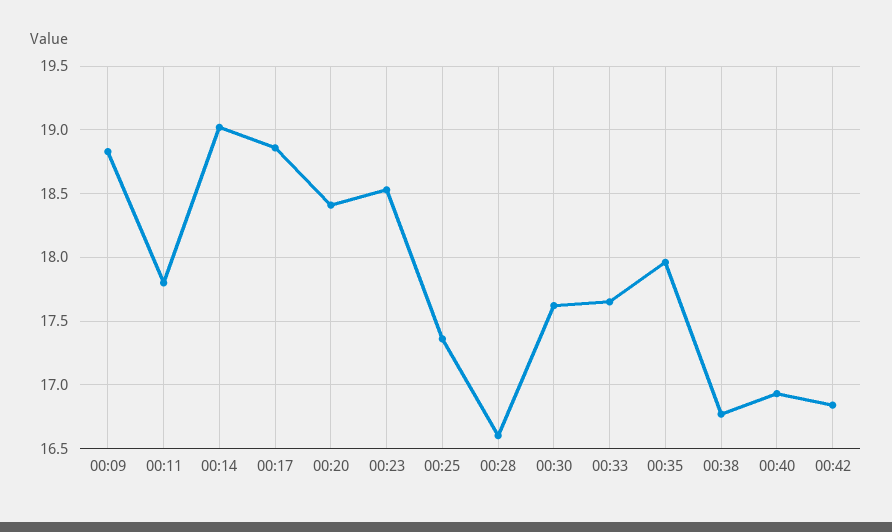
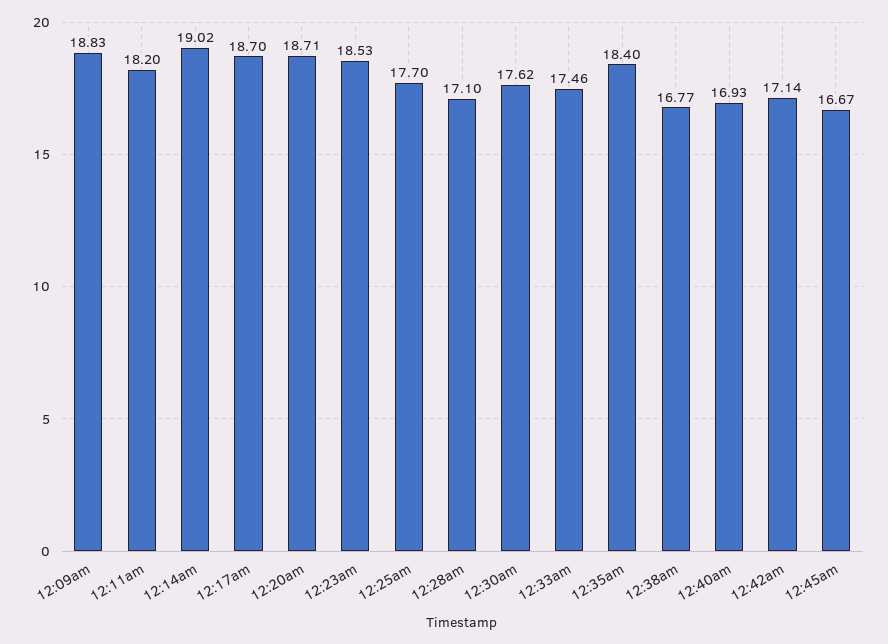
00:11: 17.8 -> 18.2
00:17: 18.85 -> 18.7
00:20: 18.4 -> 18.71
00:25: 17.35 -> 17.7
00:28: 16.6 -> 17.1
00:33: 17.65 -> 17.46
00:35: 17.95 -> 18.4
00:42: 16.85 -> 17.14
12:45am: none -> 16.67

